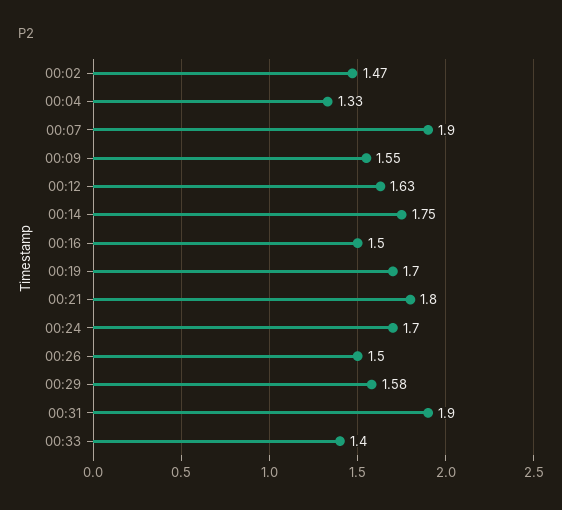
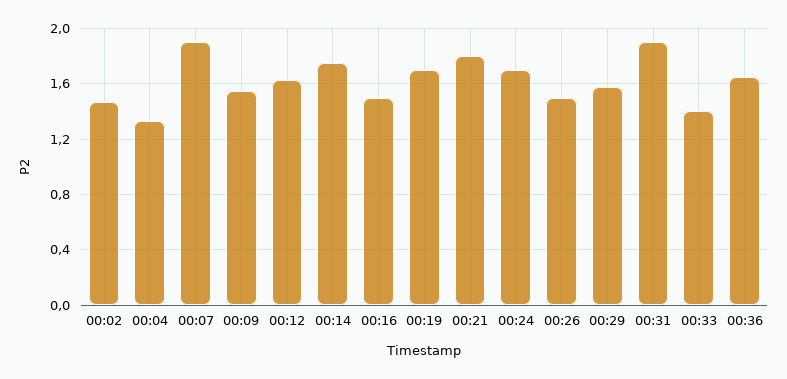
00:36: none -> 1.65

